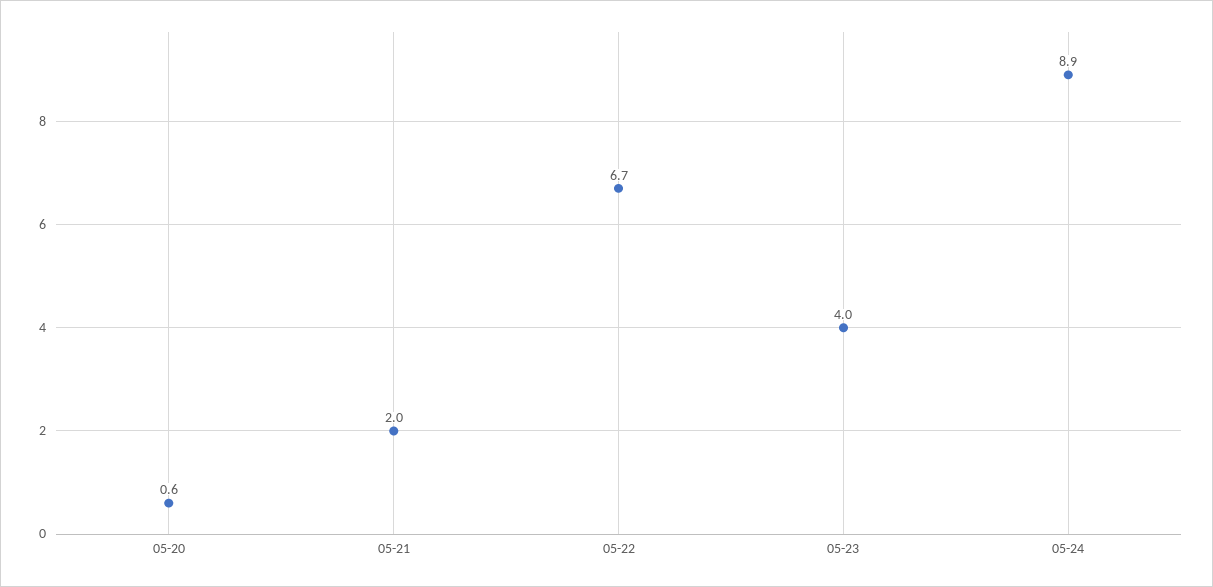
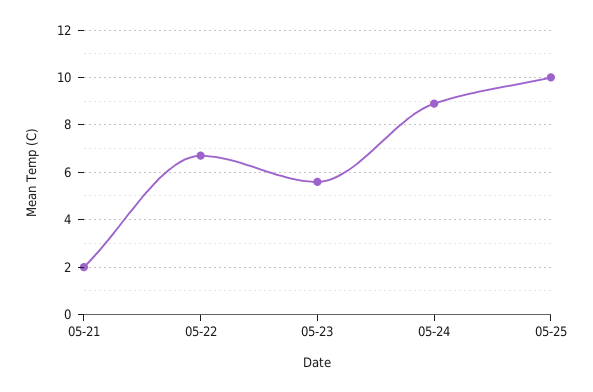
05-20: 0.6 -> none
05-23: 4 -> 5.5
05-25: none -> 10

